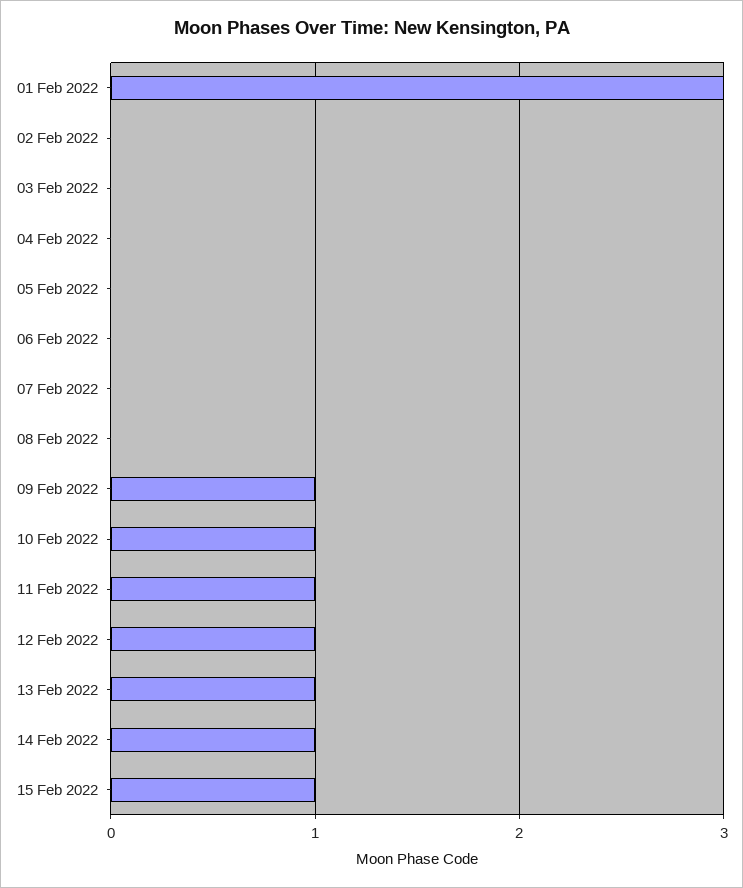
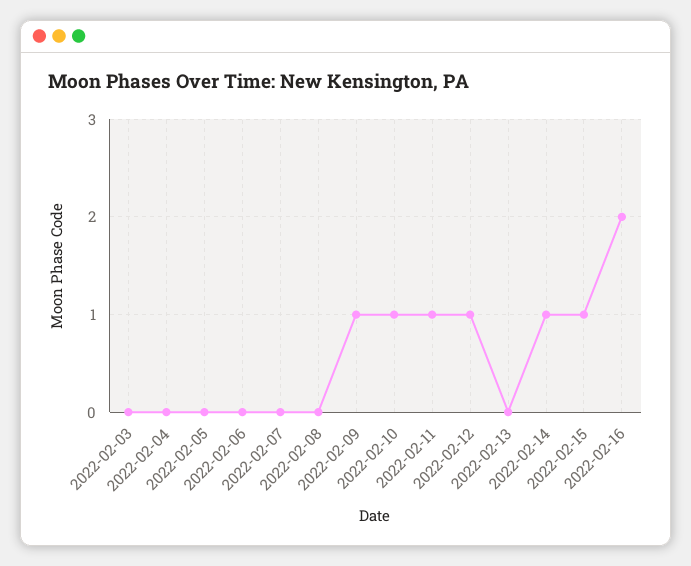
01 Feb 2022: 3 -> none
02 Feb 2022: 0 -> none
13 Feb 2022: 1 -> 0
2022-02-16: none -> 2

